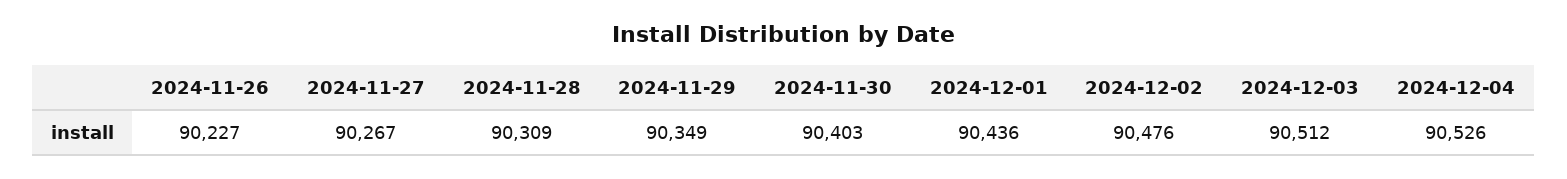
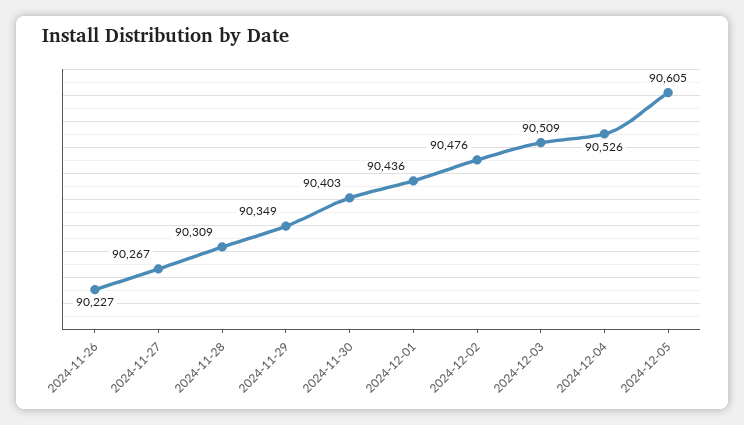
2024-12-03: 90512 -> 90509
2024-12-05: none -> 90605

